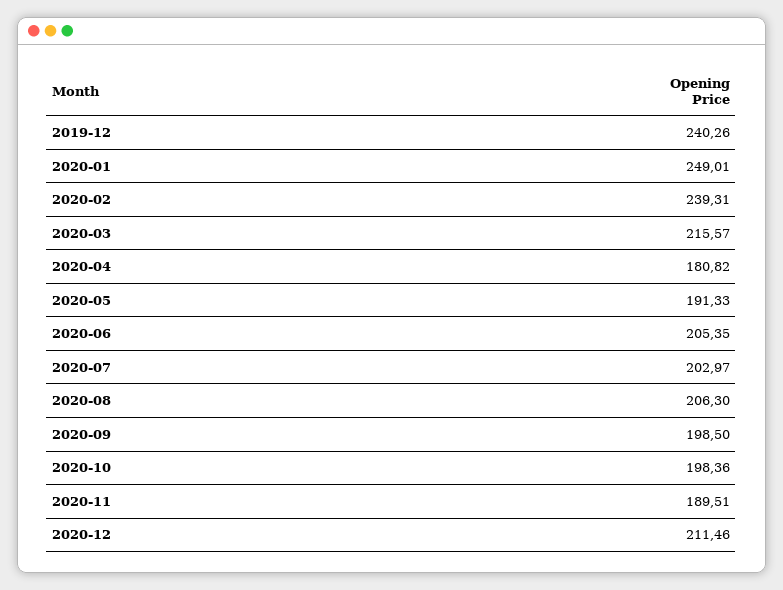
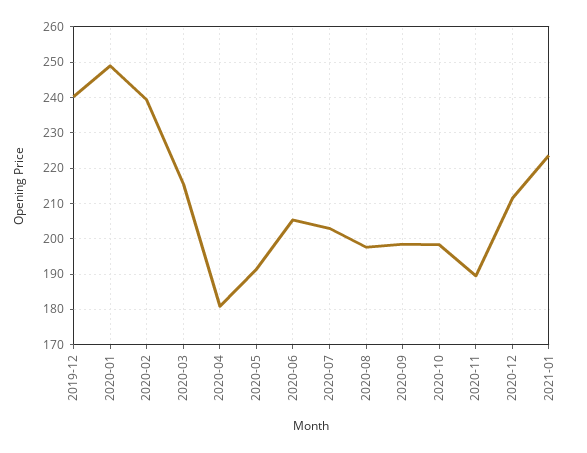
2020-08: 206.3 -> 198
2021-01: none -> 224

